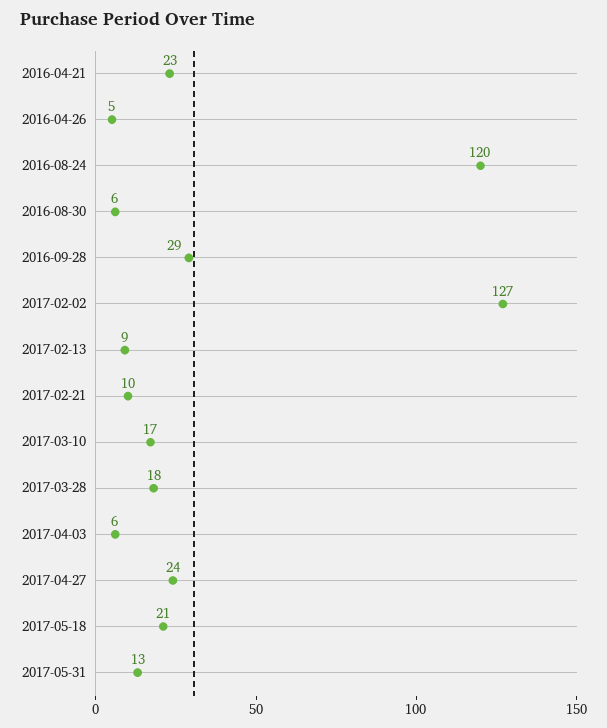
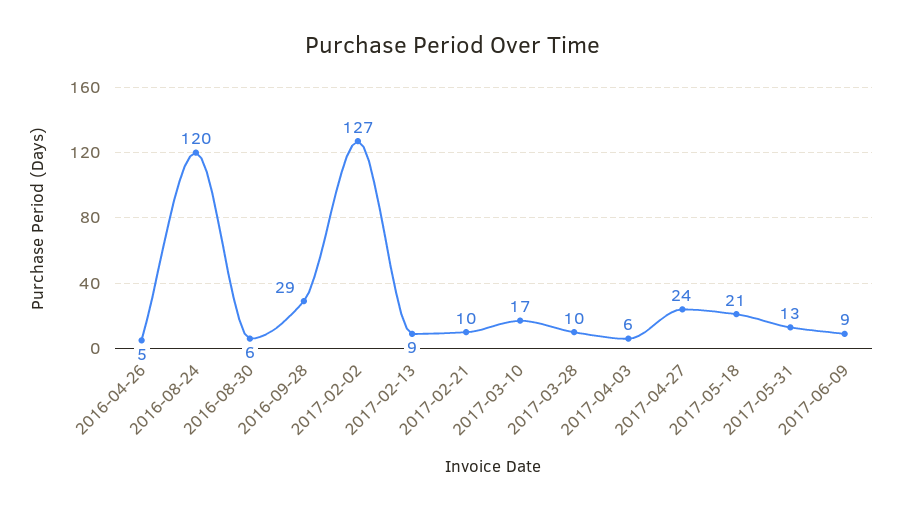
2016-04-21: 23 -> none
2017-03-28: 18 -> 10
2017-06-09: none -> 9

